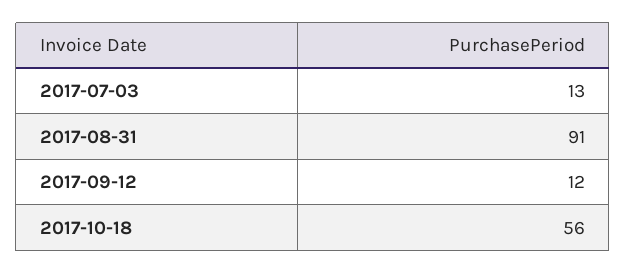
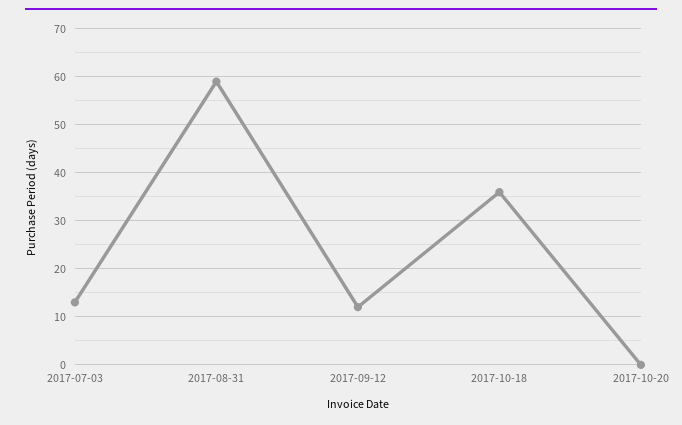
2017-08-31: 91 -> 60
2017-10-18: 56 -> 35
2017-10-20: none -> 0

